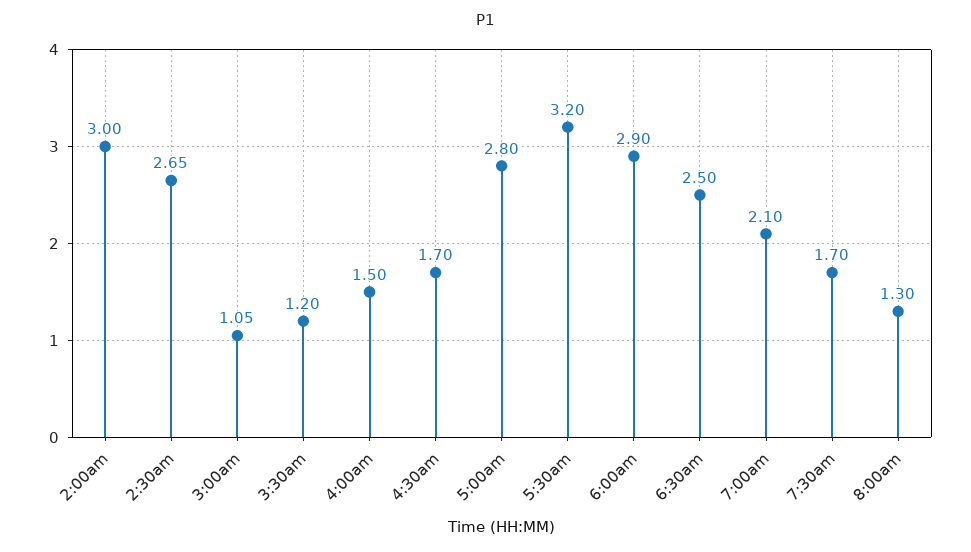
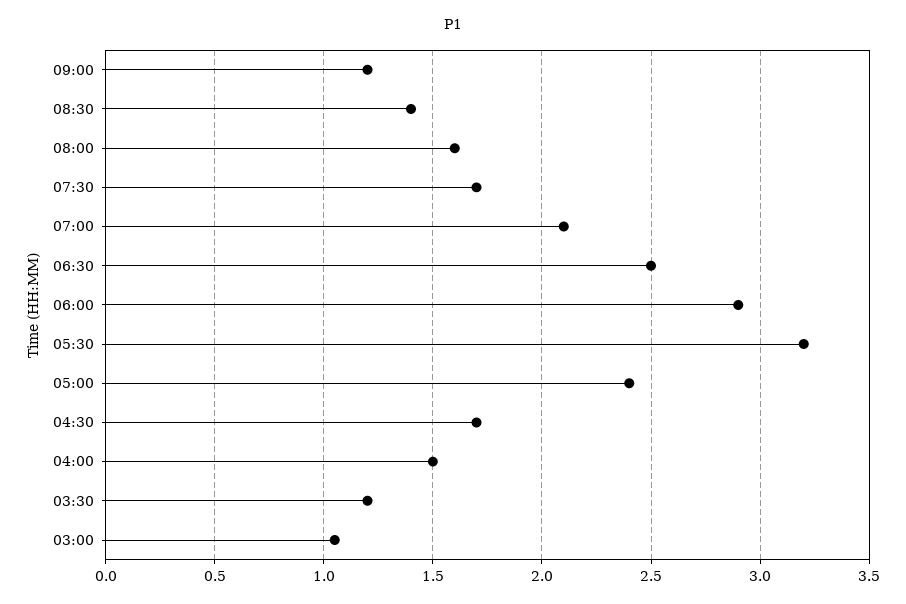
2:00am: 3 -> none
2:30am: 2.65 -> none
5:00am: 2.8 -> 2.4
8:00am: 1.3 -> 1.6
09:00: none -> 1.2
08:30: none -> 1.4

